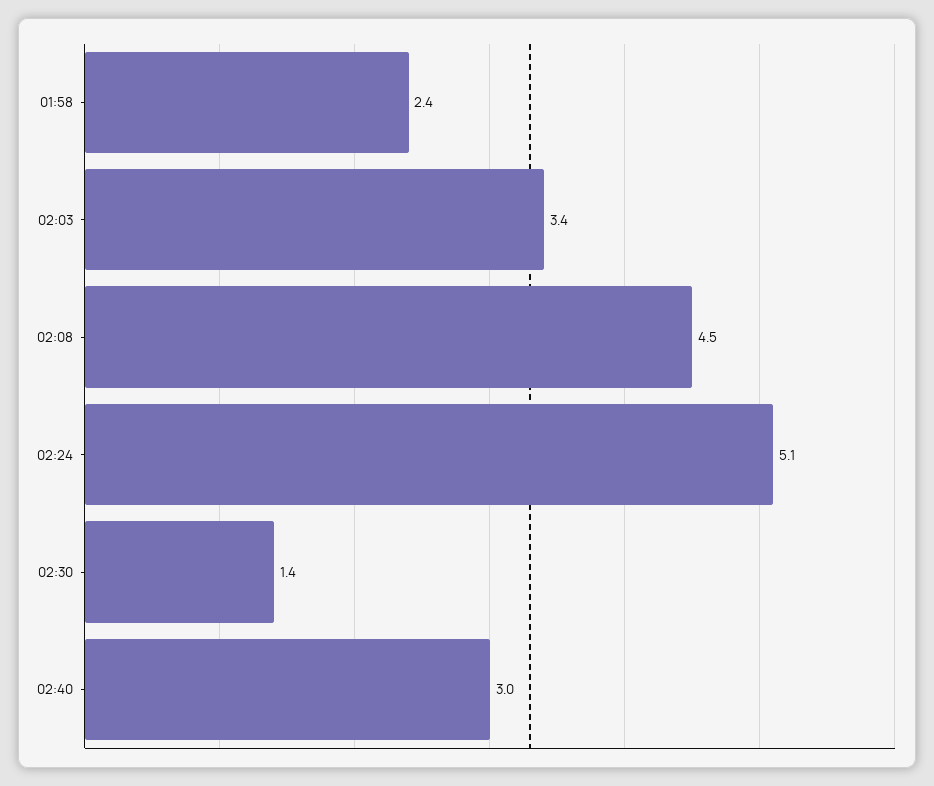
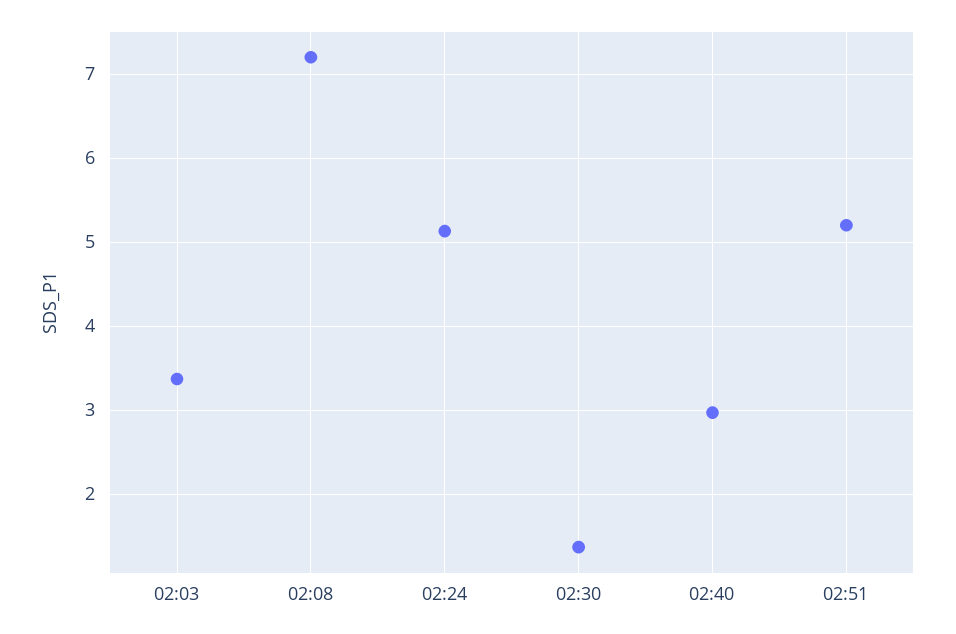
01:58: 2.4 -> none
02:08: 4.5 -> 7.2
02:51: none -> 5.2

